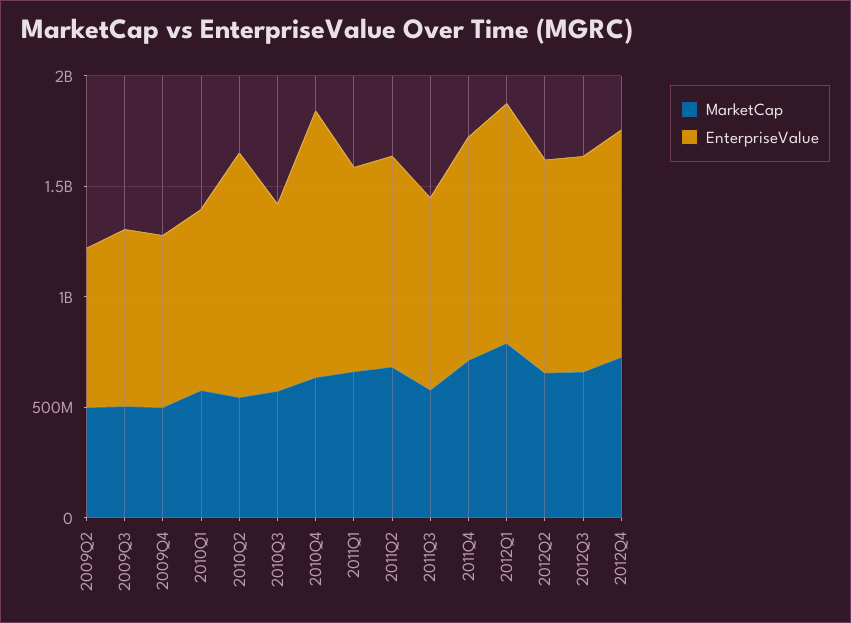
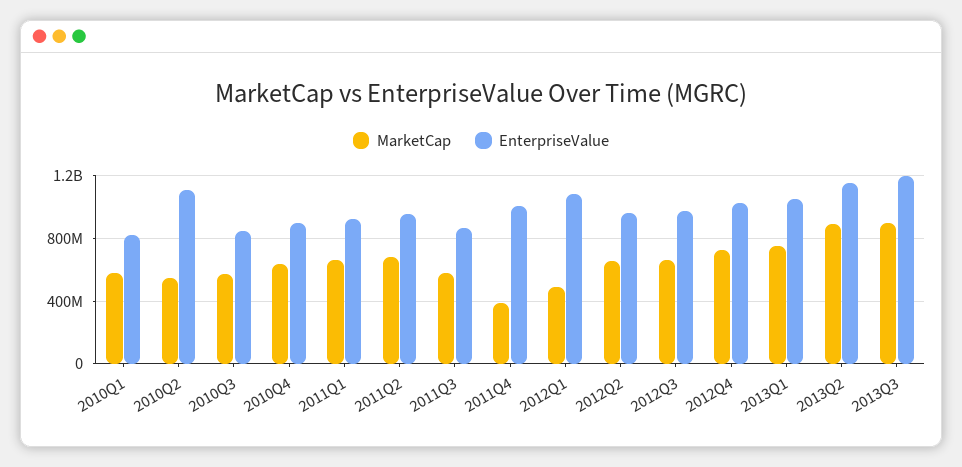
MarketCap, 2009Q2: 500000000 -> none
EnterpriseValue, 2009Q2: 700000000 -> none
MarketCap, 2009Q3: 500000000 -> none
EnterpriseValue, 2009Q3: 800000000 -> none
MarketCap, 2009Q4: 500000000 -> none
EnterpriseValue, 2009Q4: 800000000 -> none
EnterpriseValue, 2010Q4: 1200000000 -> 900000000
MarketCap, 2011Q4: 700000000 -> 400000000
MarketCap, 2012Q1: 800000000 -> 500000000
MarketCap, 2013Q1: none -> 750000000
EnterpriseValue, 2013Q1: none -> 1050000000
MarketCap, 2013Q2: none -> 900000000
EnterpriseValue, 2013Q2: none -> 1150000000
MarketCap, 2013Q3: none -> 900000000
EnterpriseValue, 2013Q3: none -> 1200000000

